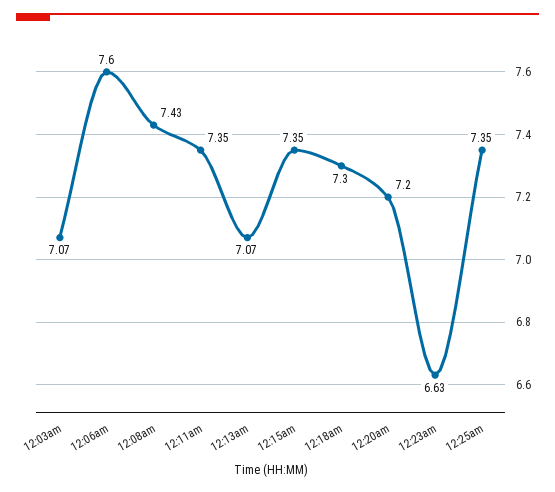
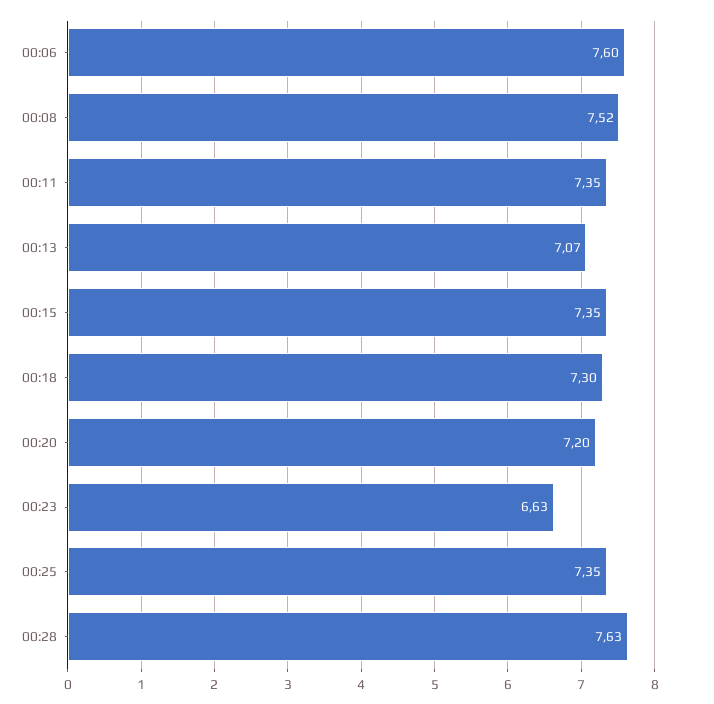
12:03am: 7.07 -> none
12:08am: 7.43 -> 7.52
00:28: none -> 7.63

